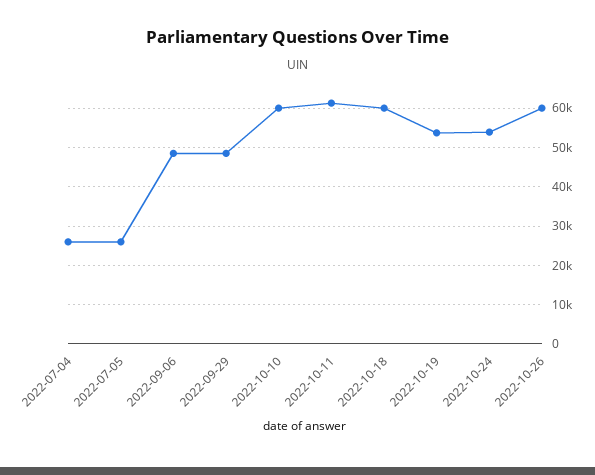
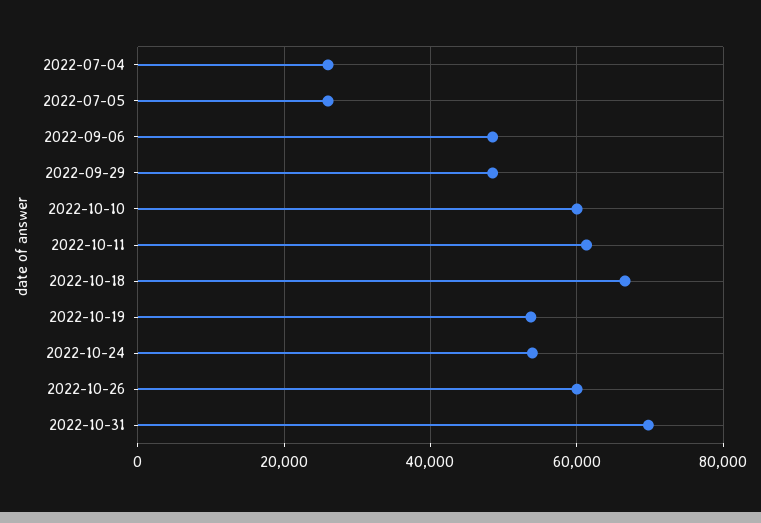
2022-10-18: 60000 -> 66000
2022-10-31: none -> 70000

